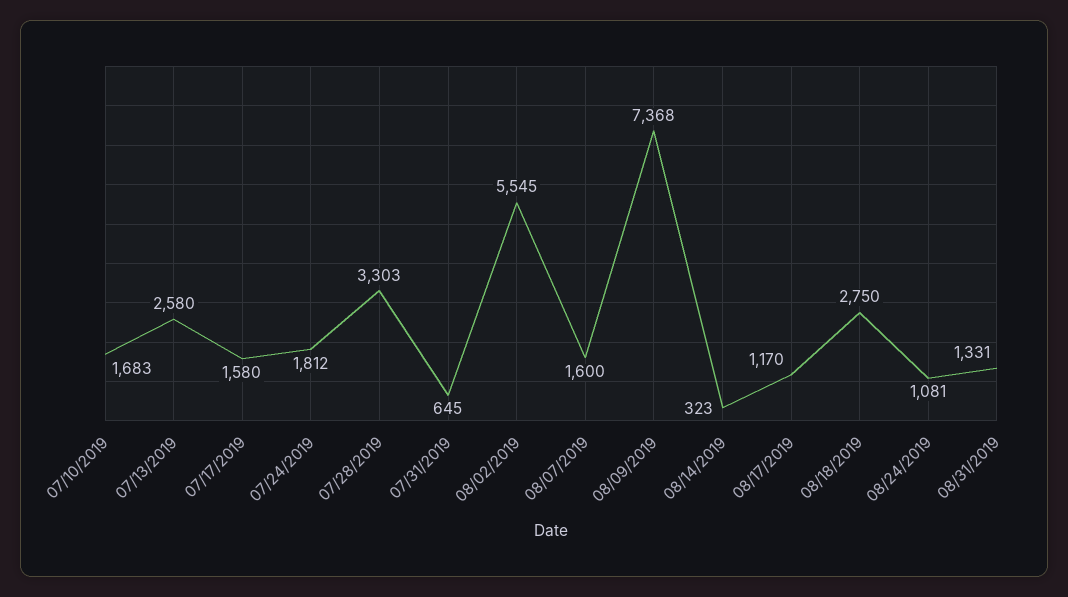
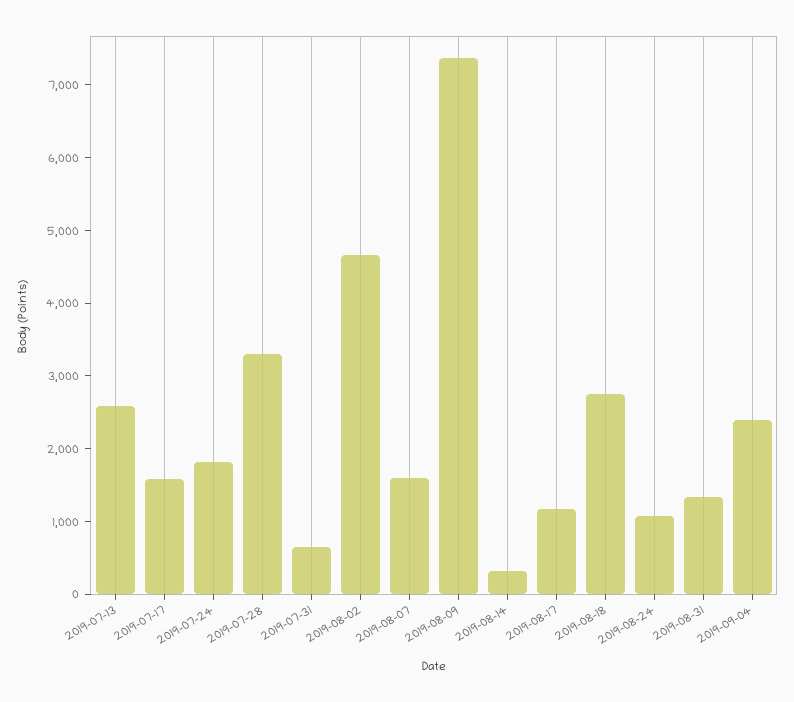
07/10/2019: 1683 -> none
08/02/2019: 5545 -> 4600
2019-09-04: none -> 2400

